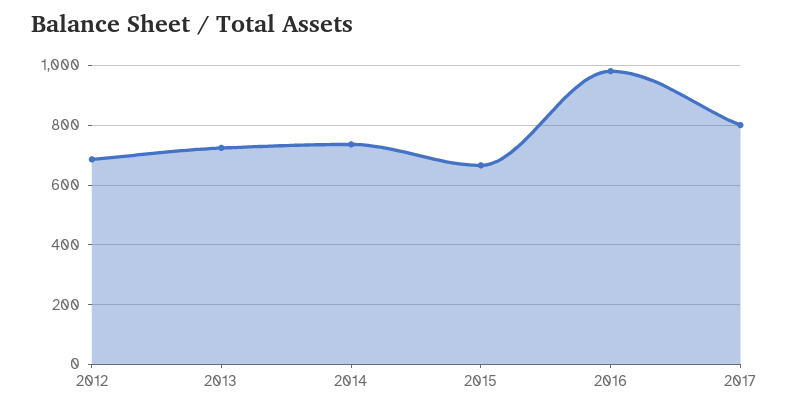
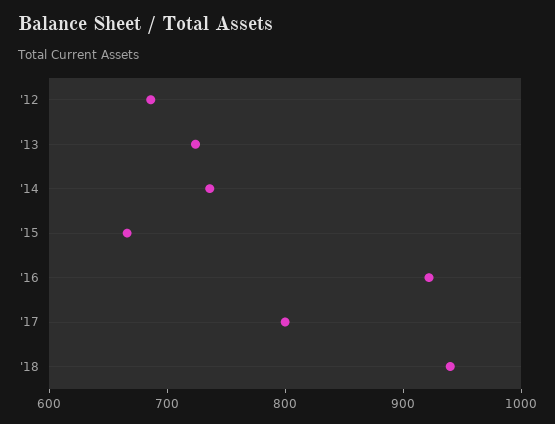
2016: 975 -> 920
'18: none -> 940

